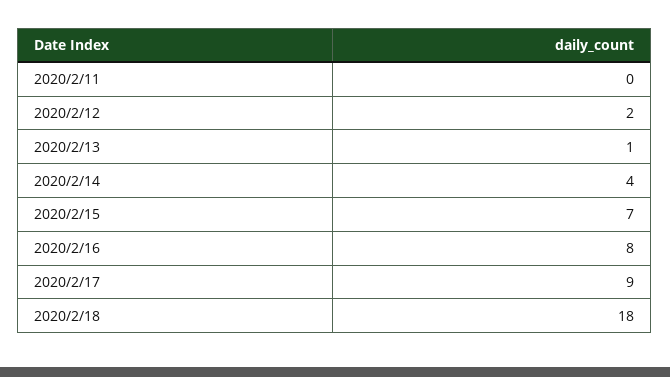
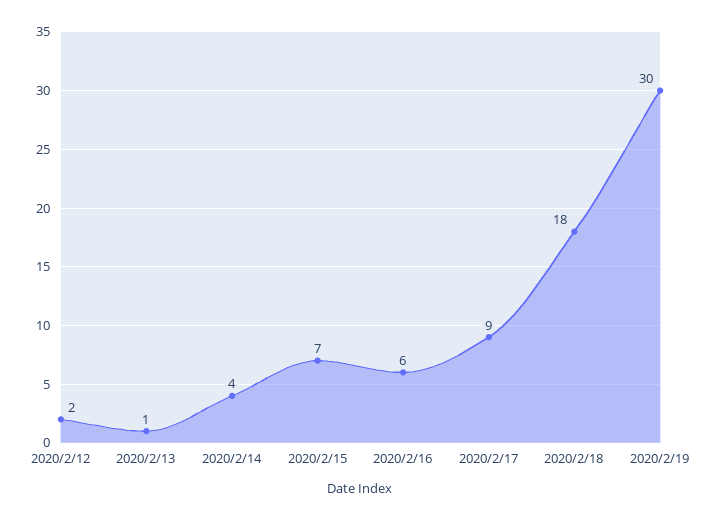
2020/2/11: 0 -> none
2020/2/16: 8 -> 6
2020/2/19: none -> 30

